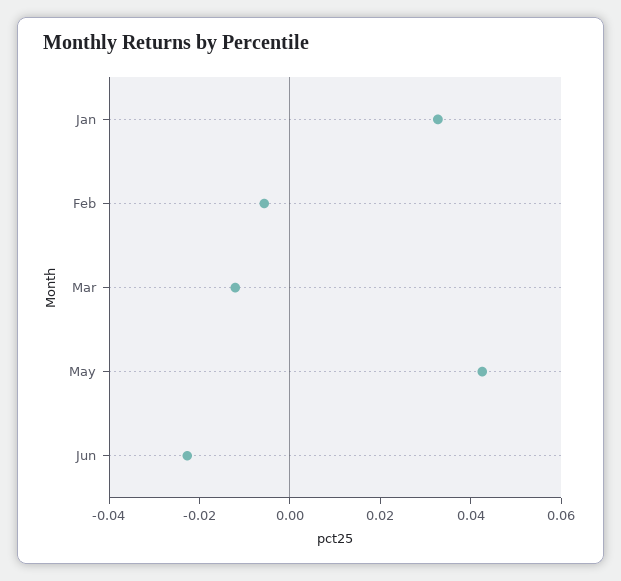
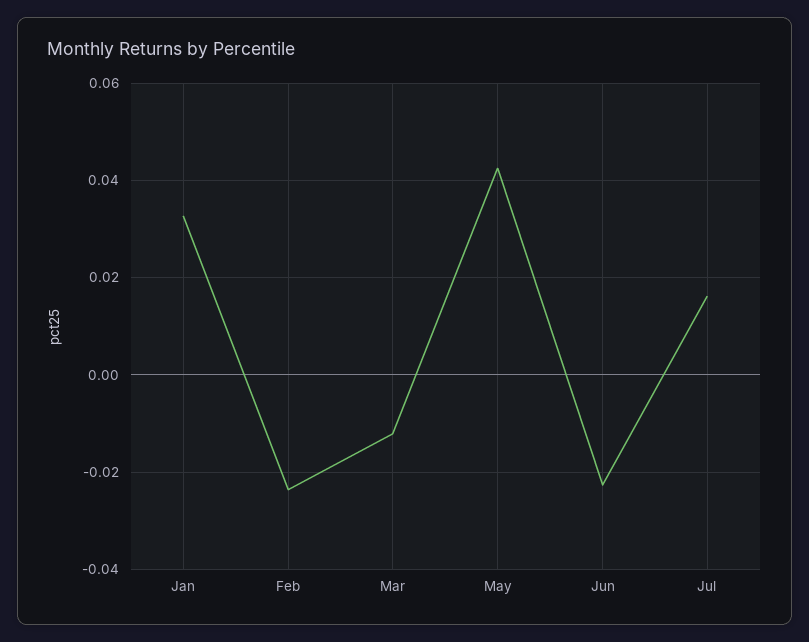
Feb: -0.005 -> -0.024
Jul: none -> 0.016

